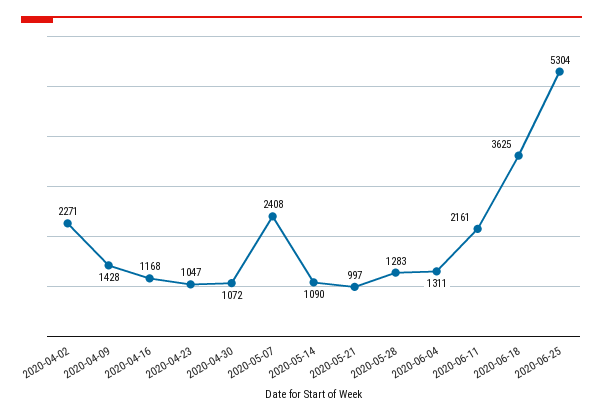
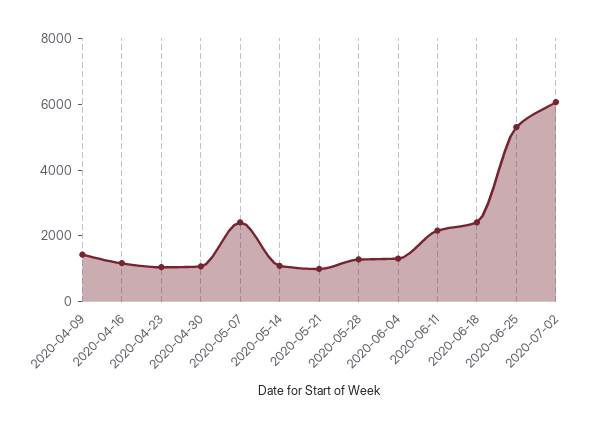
2020-04-02: 2271 -> none
2020-06-18: 3625 -> 2500
2020-07-02: none -> 6000

